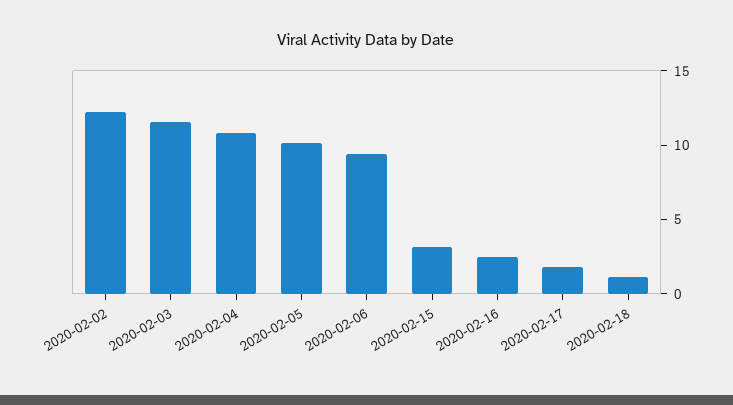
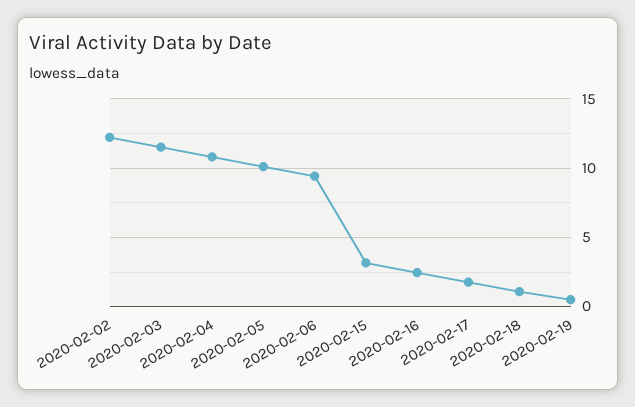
2020-02-19: none -> 0.5

